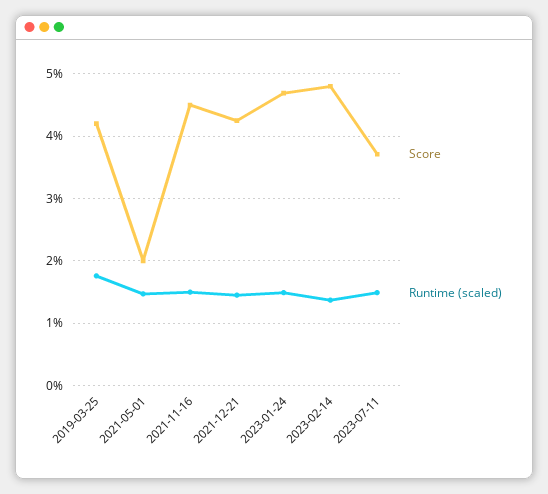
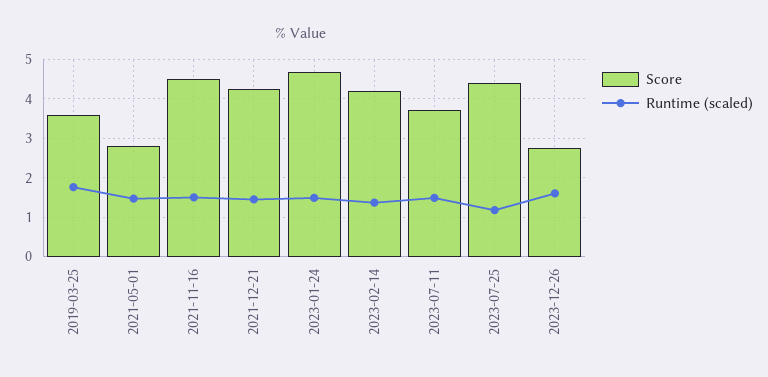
Score, 2019-03-25: 4.2 -> 3.6
Score, 2021-05-01: 2 -> 2.8
Score, 2023-02-14: 4.8 -> 4.2
Score, 2023-07-25: none -> 4.4
Runtime (scaled), 2023-07-25: none -> 1.2
Score, 2023-12-26: none -> 2.8
Runtime (scaled), 2023-12-26: none -> 1.6

